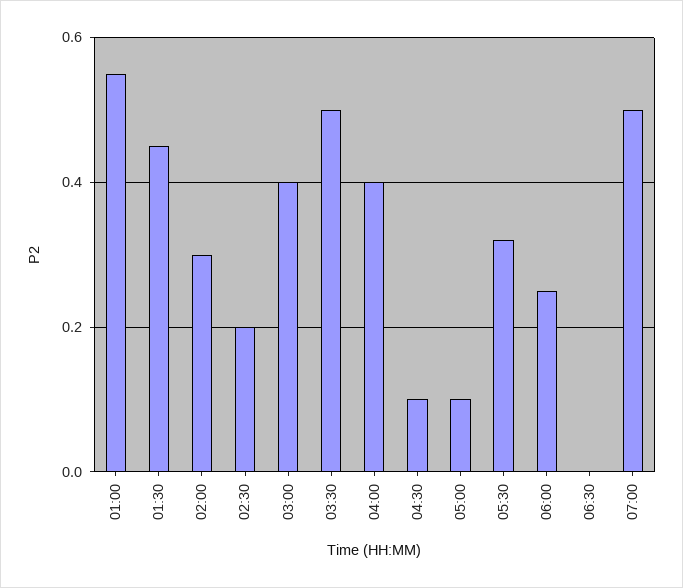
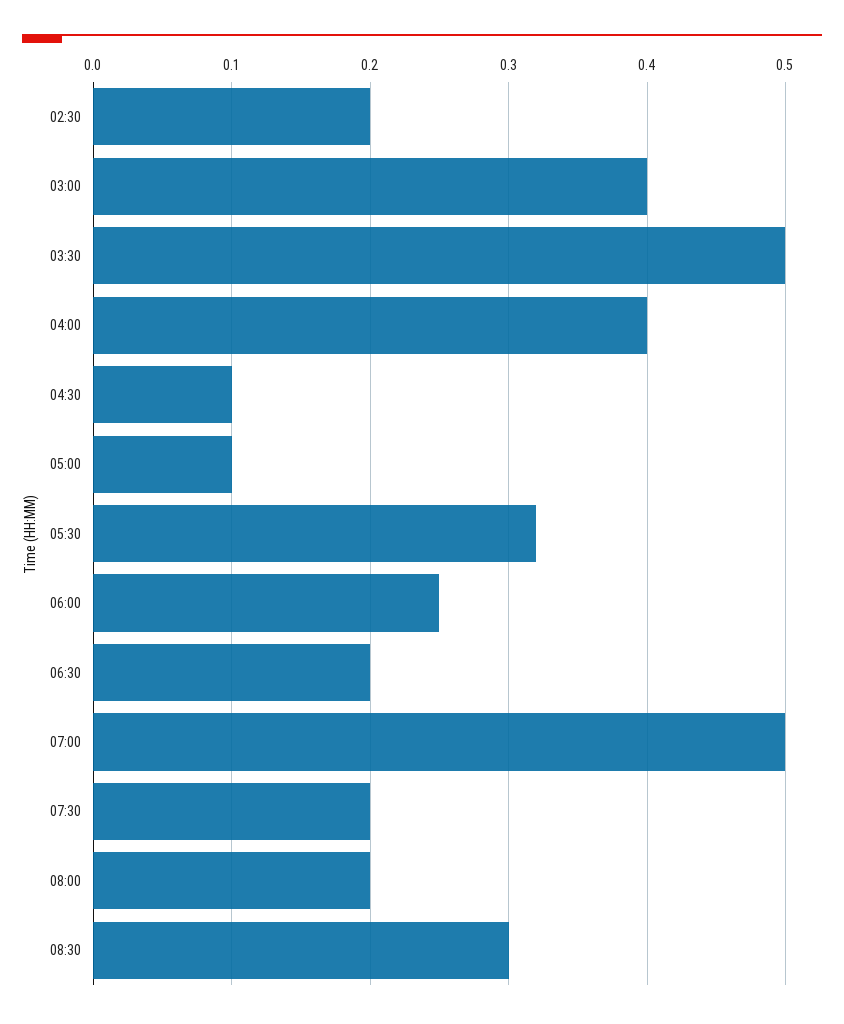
01:00: 0.55 -> none
01:30: 0.45 -> none
02:00: 0.3 -> none
06:30: 0 -> 0.2
07:30: none -> 0.2
08:00: none -> 0.2
08:30: none -> 0.3

